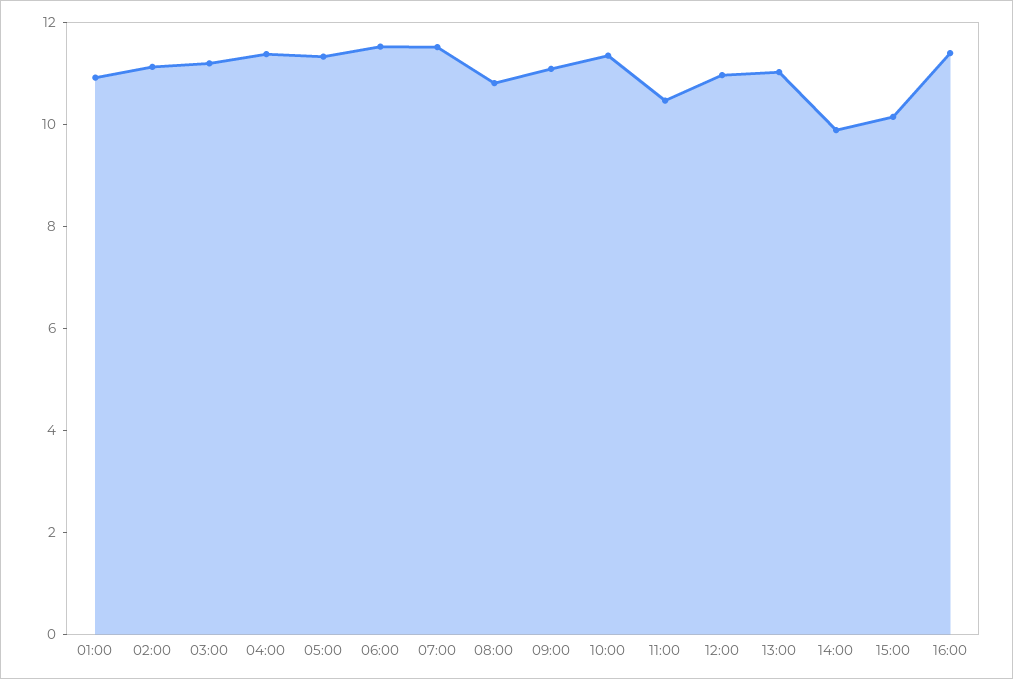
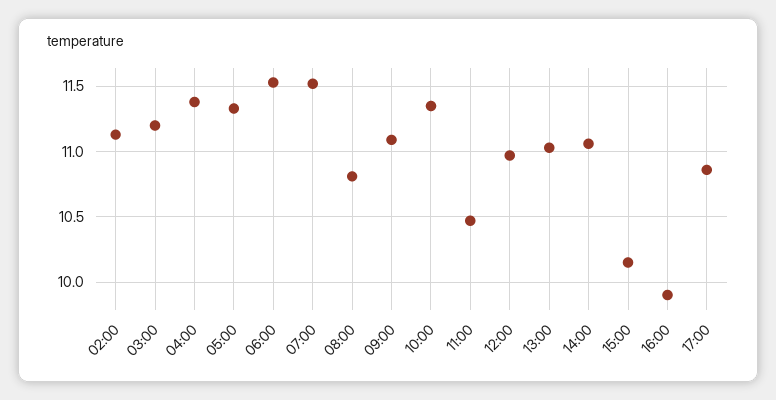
01:00: 11 -> none
14:00: 10 -> 11.05
16:00: 11.5 -> 9.9
17:00: none -> 10.85

